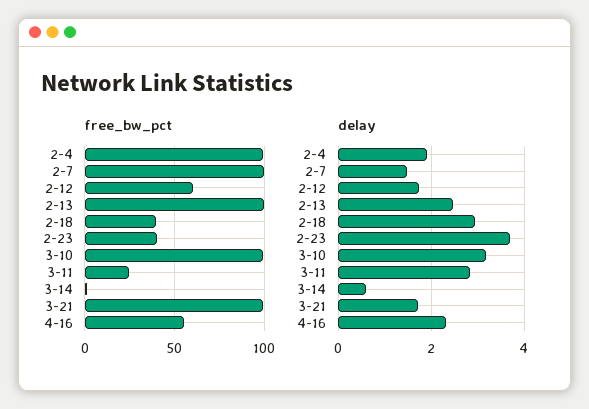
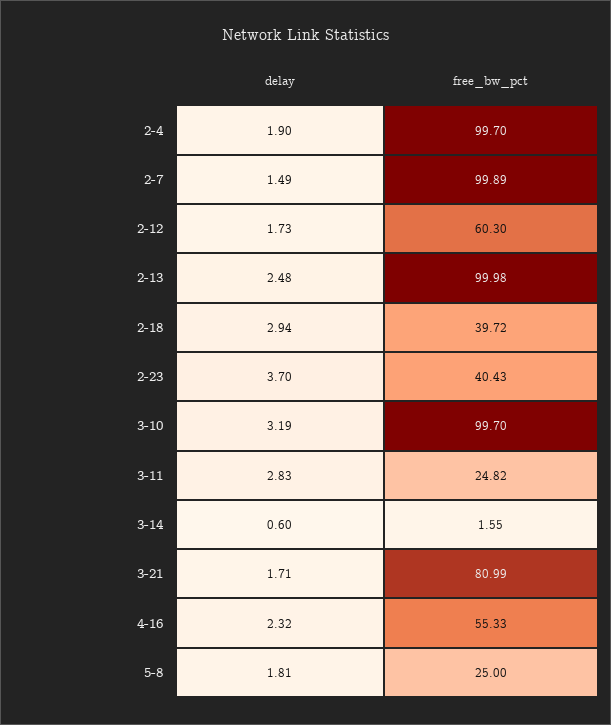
free_bw_pct, 3-21: 100 -> 80.99
delay, 5-8: none -> 1.81
free_bw_pct, 5-8: none -> 25

